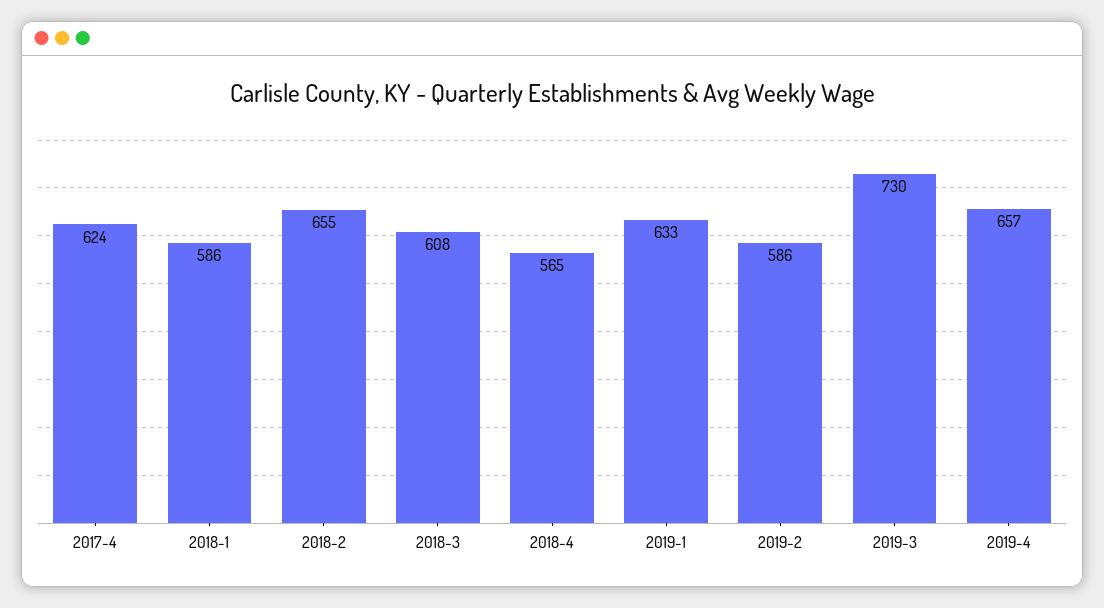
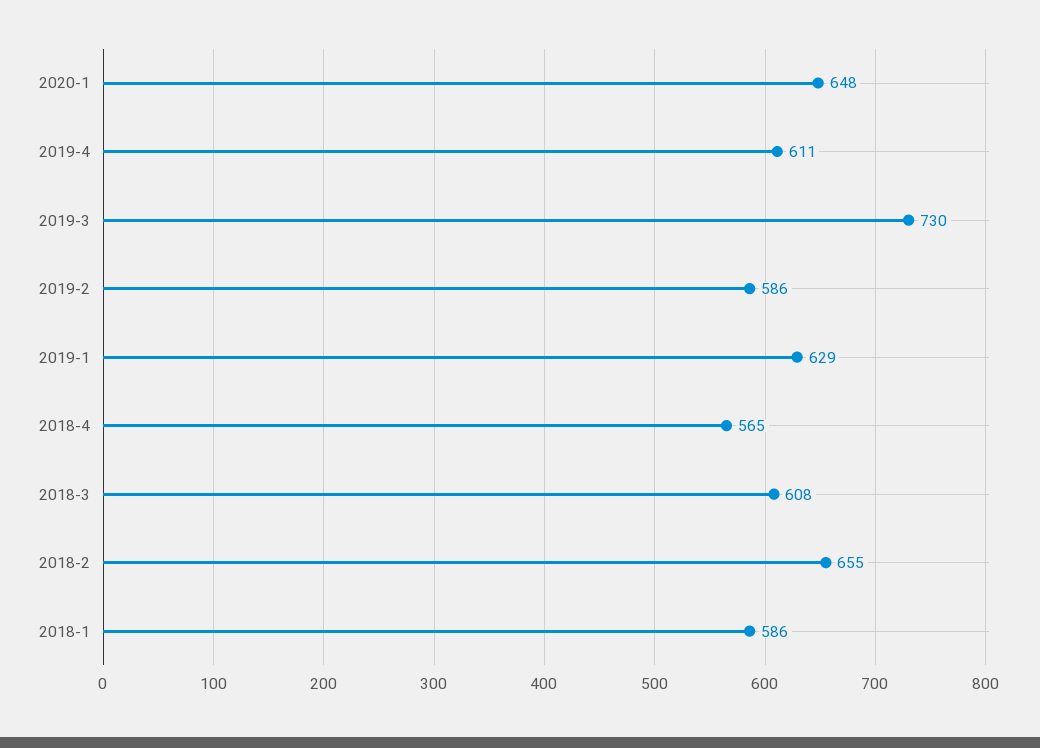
2017-4: 624 -> none
2019-1: 633 -> 629
2019-4: 657 -> 611
2020-1: none -> 648

